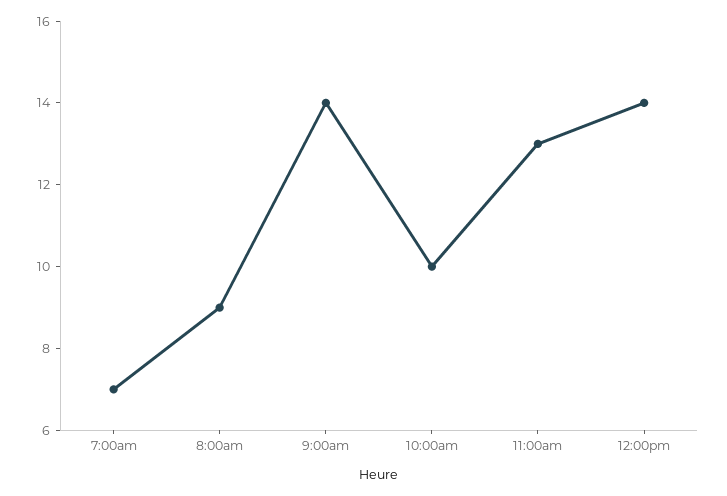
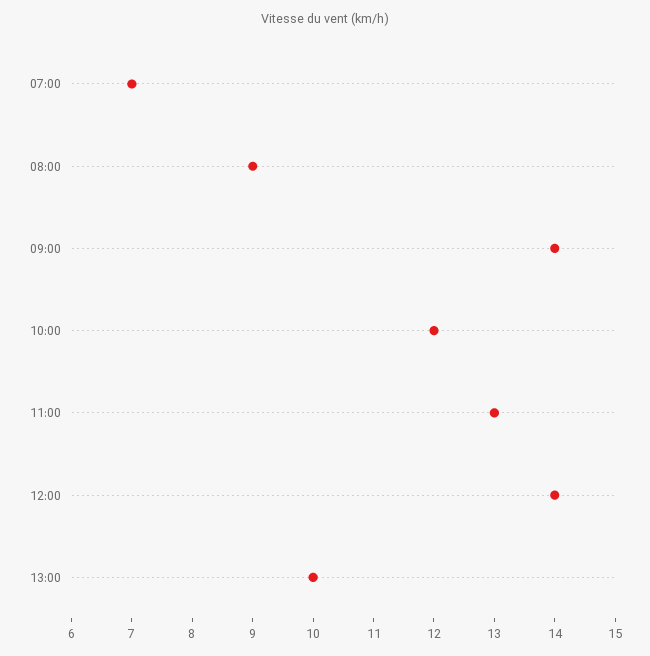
10:00am: 10 -> 12
13:00: none -> 10

